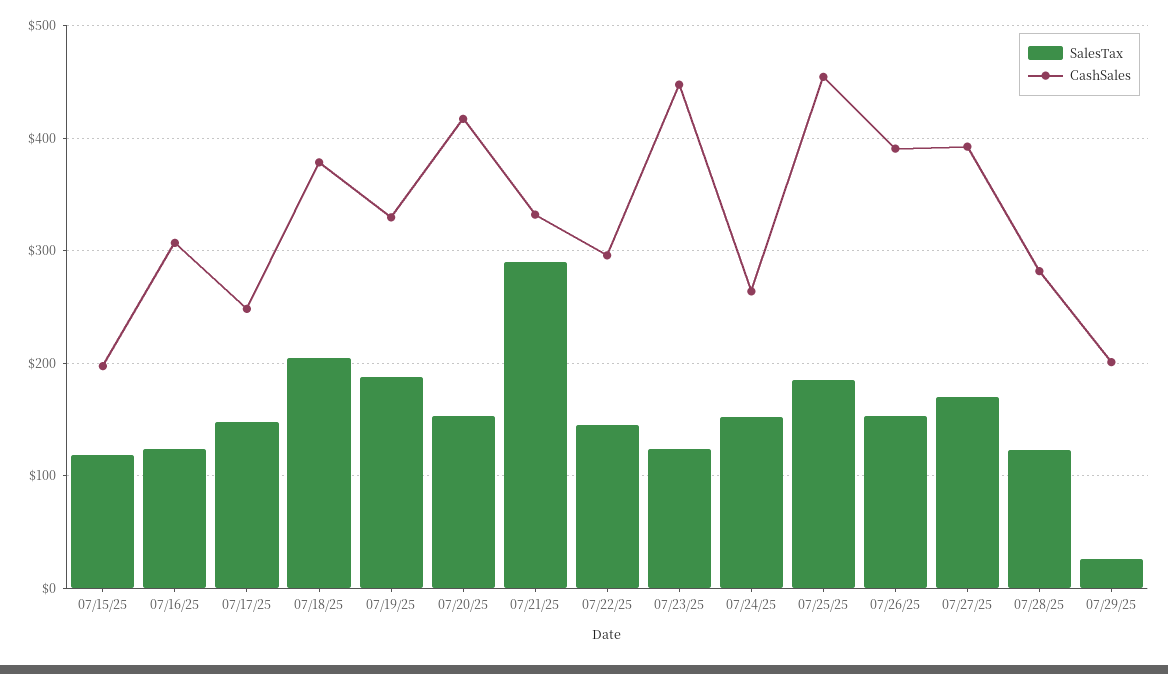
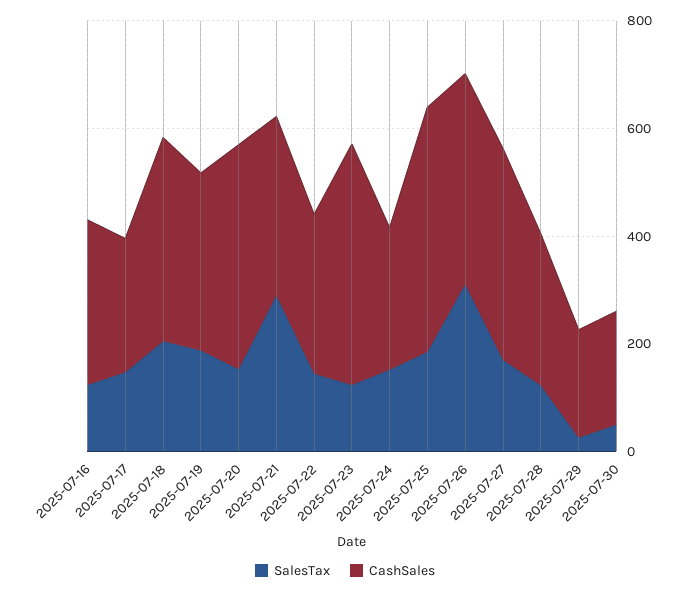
SalesTax, 07/15/25: 120 -> none
CashSales, 07/15/25: 200 -> none
SalesTax, 07/26/25: 150 -> 300
SalesTax, 2025-07-30: none -> 50
CashSales, 2025-07-30: none -> 200

